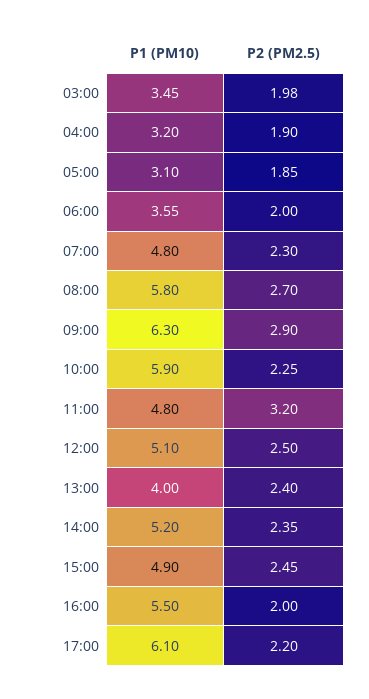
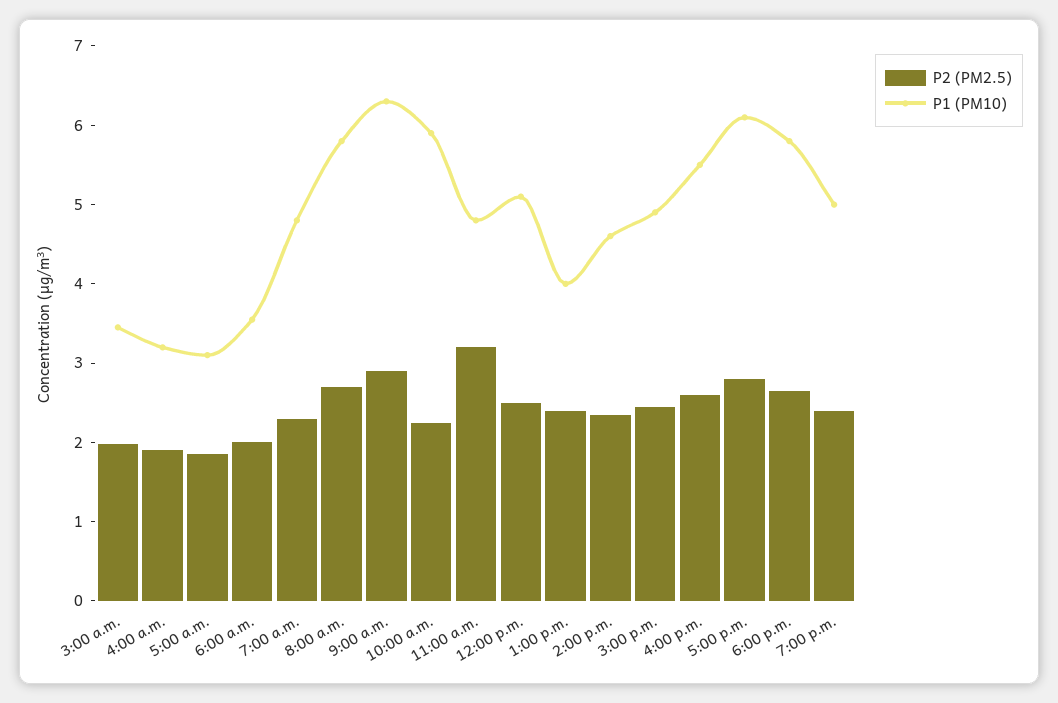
P1 (PM10), 14:00: 5.2 -> 4.6
P2 (PM2.5), 16:00: 2 -> 2.6
P2 (PM2.5), 17:00: 2.2 -> 2.8
P2 (PM2.5), 6:00 p.m.: none -> 2.6
P1 (PM10), 6:00 p.m.: none -> 5.8
P2 (PM2.5), 7:00 p.m.: none -> 2.4
P1 (PM10), 7:00 p.m.: none -> 5

